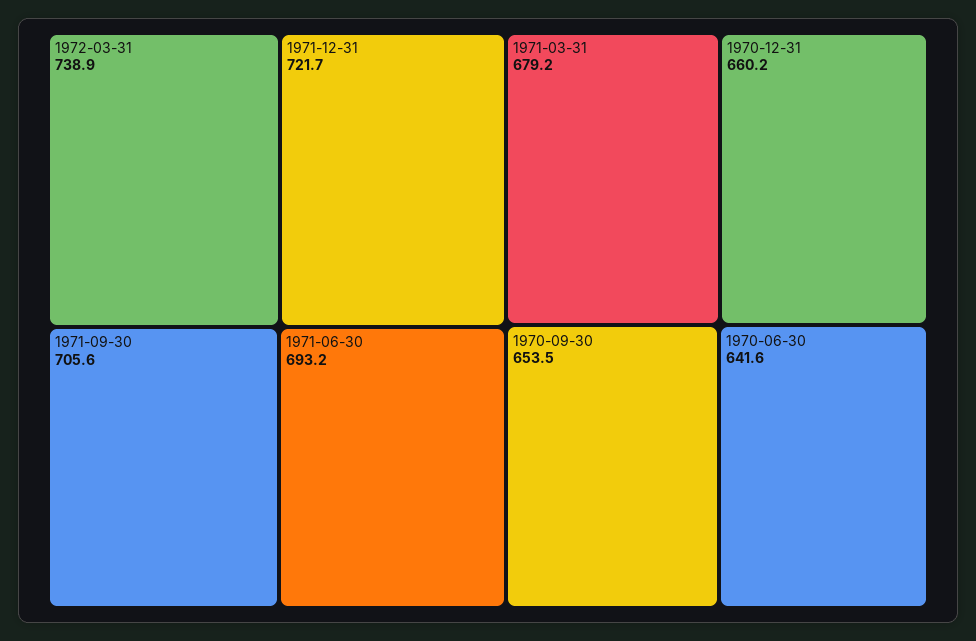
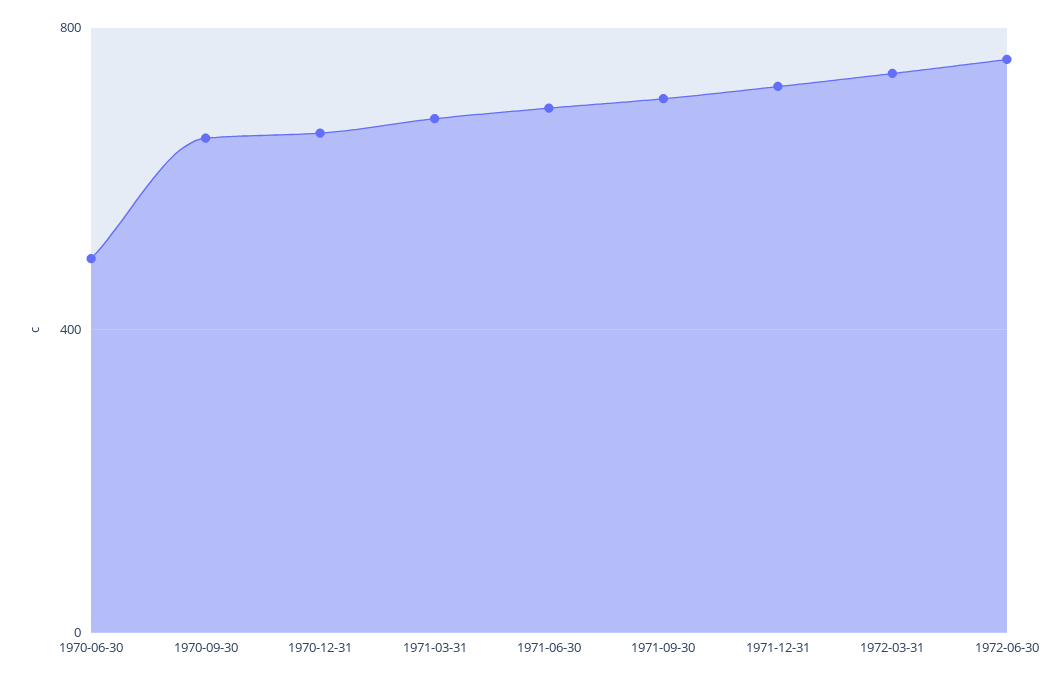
1970-06-30: 641.6 -> 500
1972-06-30: none -> 750

